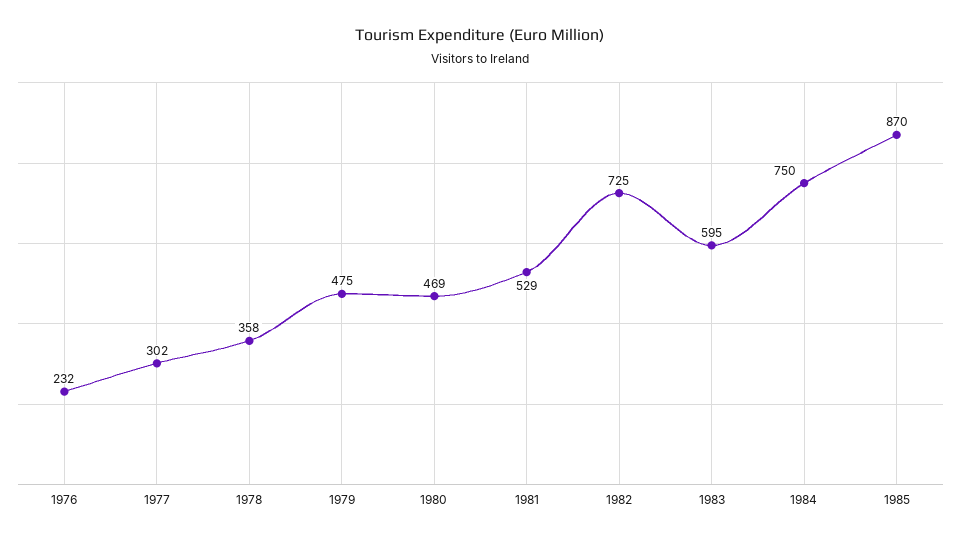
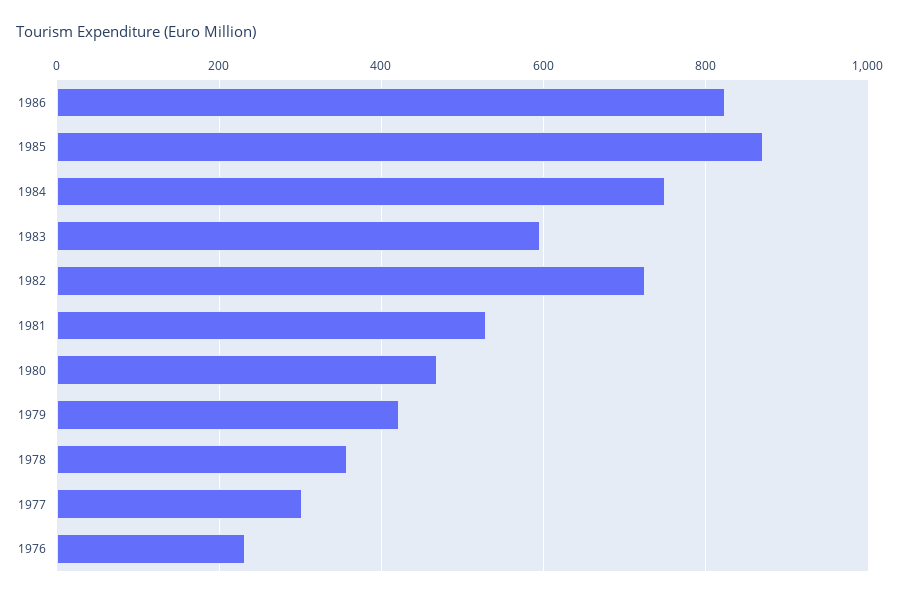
1979: 475 -> 420
1986: none -> 820

